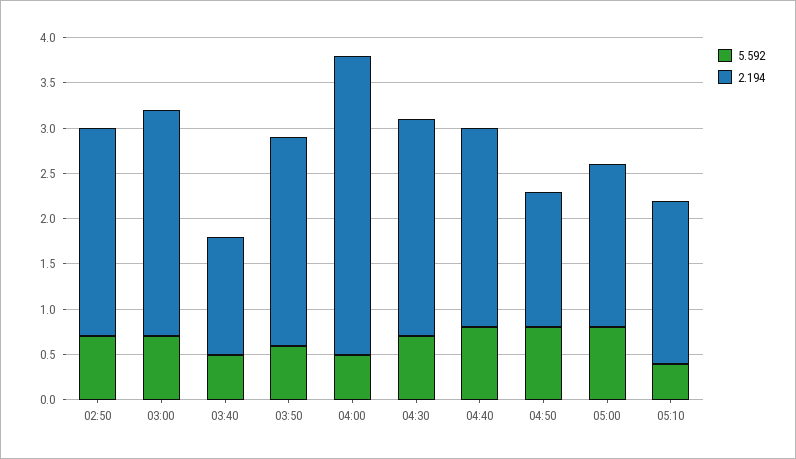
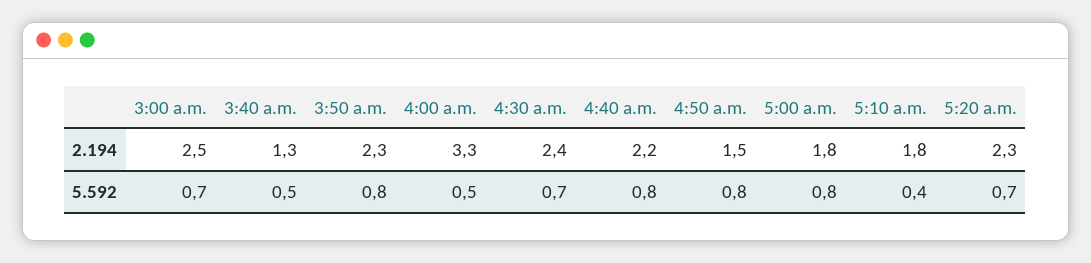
5.592, 02:50: 0.7 -> none
2.194, 02:50: 2.3 -> none
5.592, 03:50: 0.6 -> 0.8
2.194, 5:20 a.m.: none -> 2.3
5.592, 5:20 a.m.: none -> 0.7

